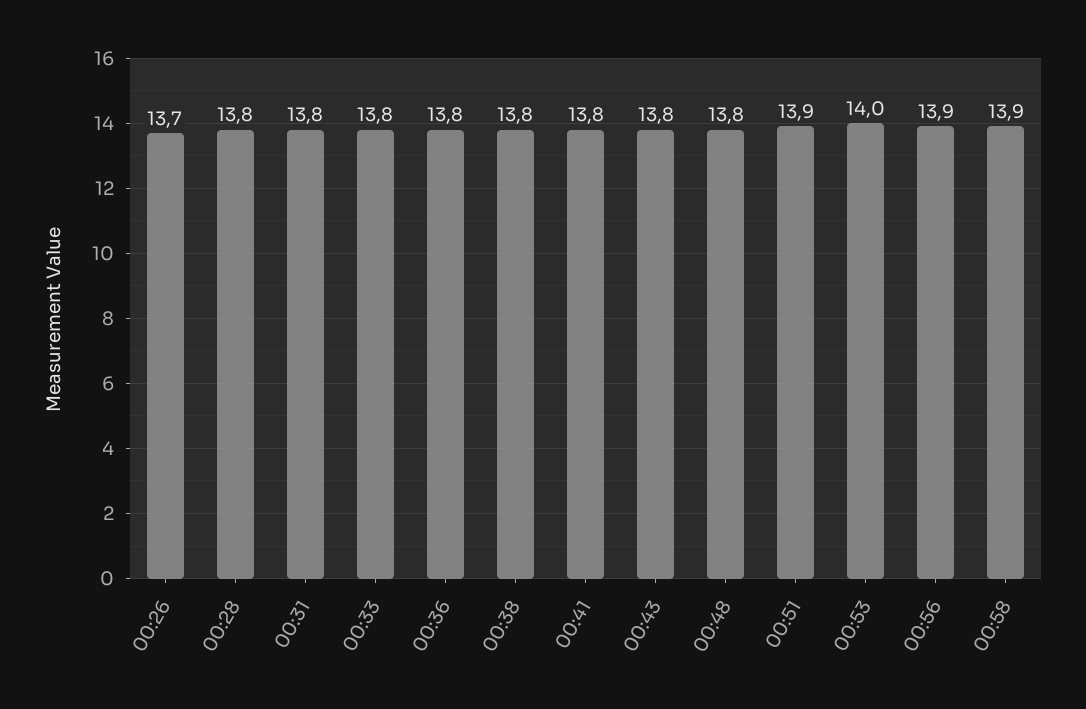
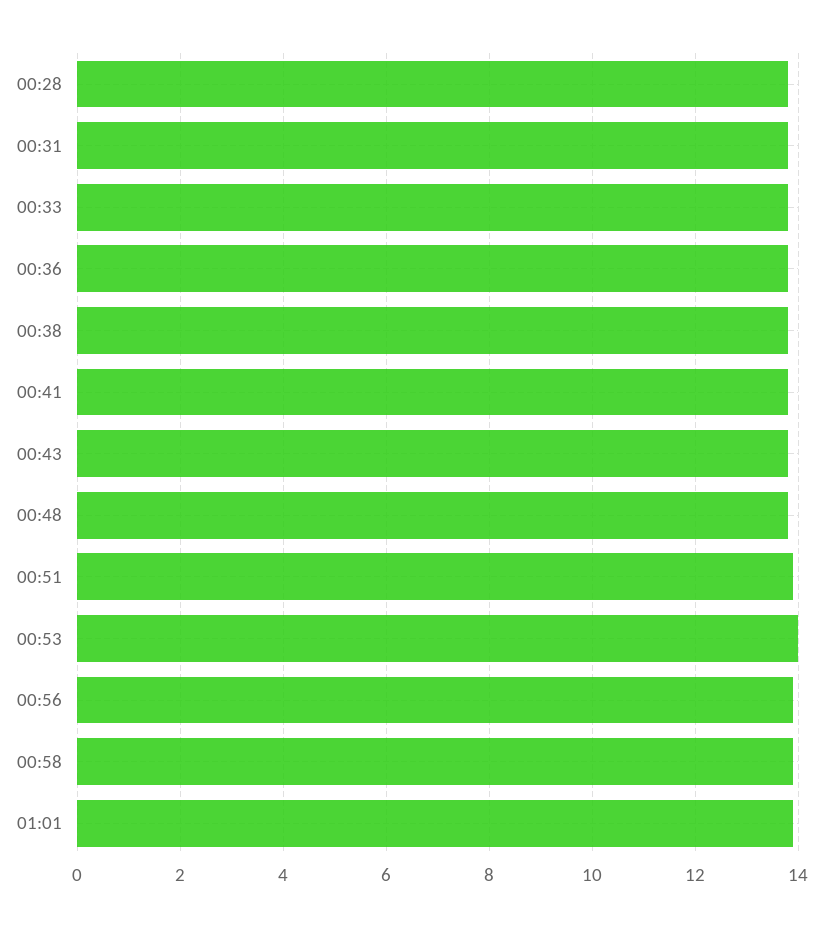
00:26: 13.7 -> none
01:01: none -> 14

